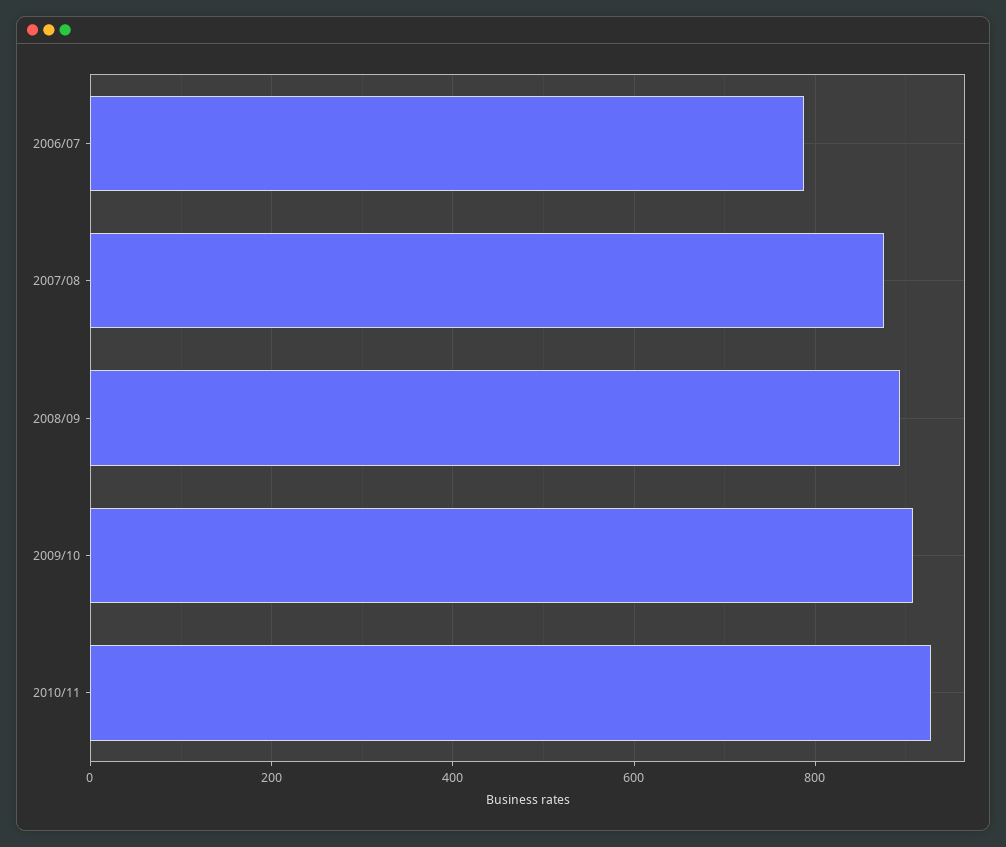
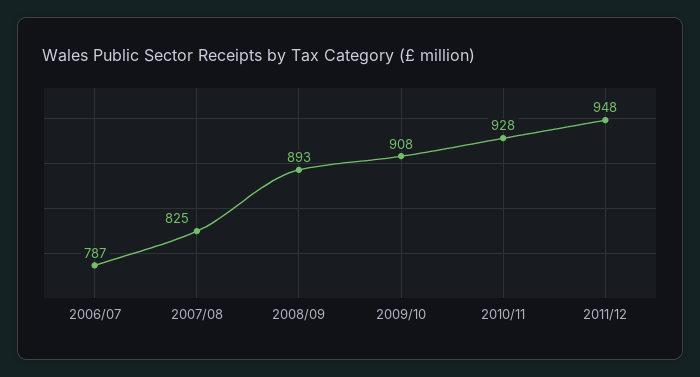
2007/08: 880 -> 825
2011/12: none -> 948

